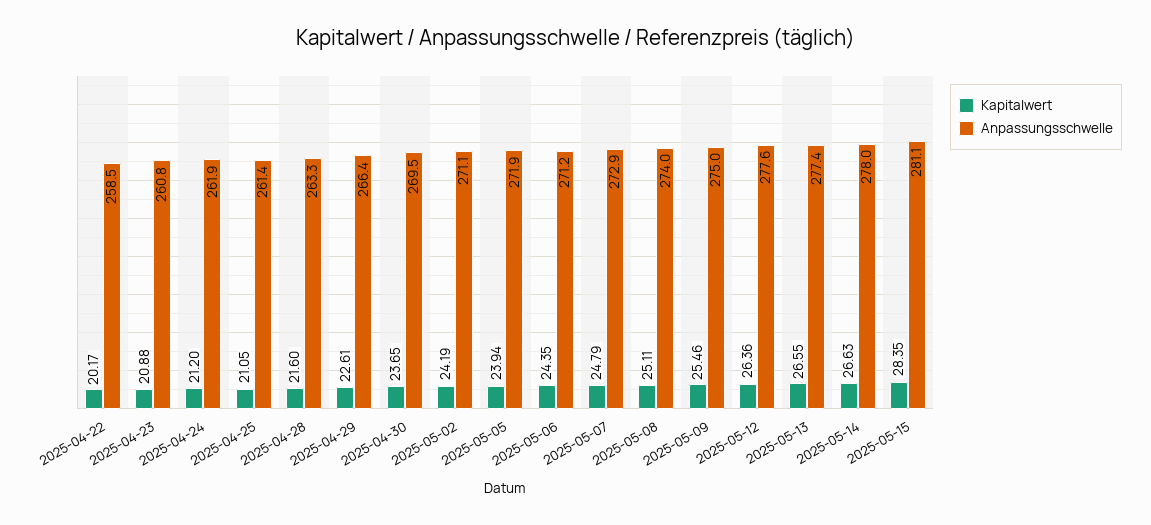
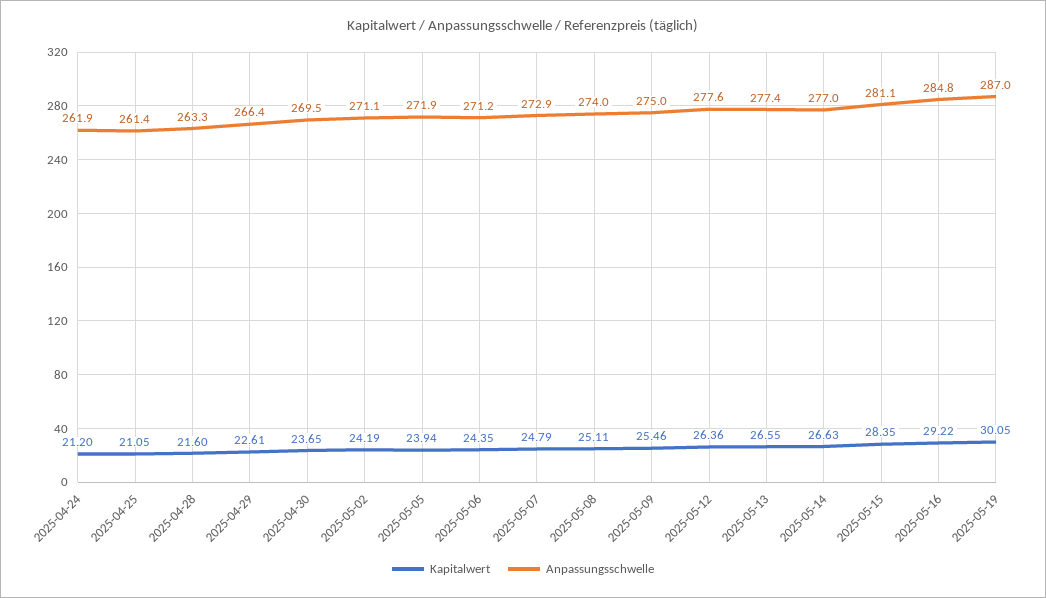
Kapitalwert, 2025-04-22: 20.17 -> none
Anpassungsschwelle, 2025-04-22: 258.5 -> none
Kapitalwert, 2025-04-23: 20.88 -> none
Anpassungsschwelle, 2025-04-23: 260.8 -> none
Anpassungsschwelle, 2025-05-14: 278 -> 277
Kapitalwert, 2025-05-16: none -> 29.22
Anpassungsschwelle, 2025-05-16: none -> 284.8
Kapitalwert, 2025-05-19: none -> 30.05
Anpassungsschwelle, 2025-05-19: none -> 287

